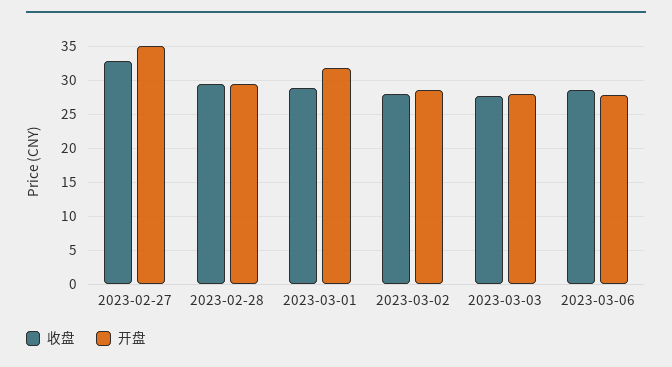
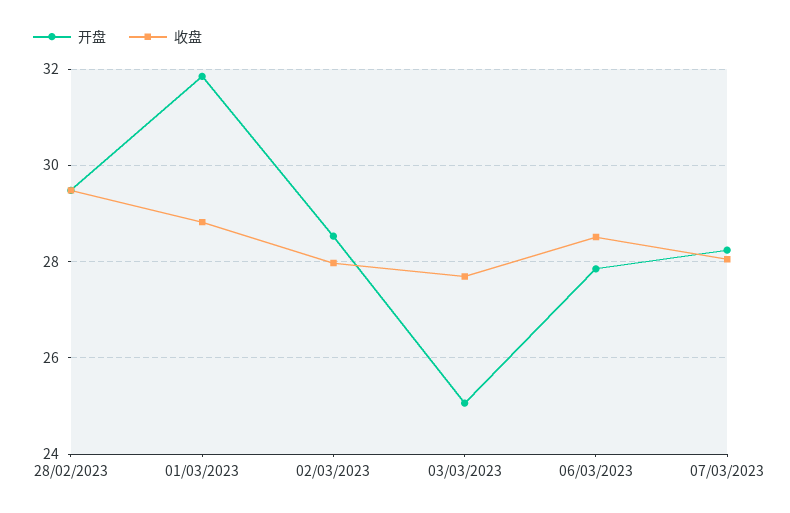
收盘, 2023-02-27: 33 -> none
开盘, 2023-02-27: 35 -> none
开盘, 2023-03-03: 28 -> 25
开盘, 07/03/2023: none -> 28.2
收盘, 07/03/2023: none -> 28

